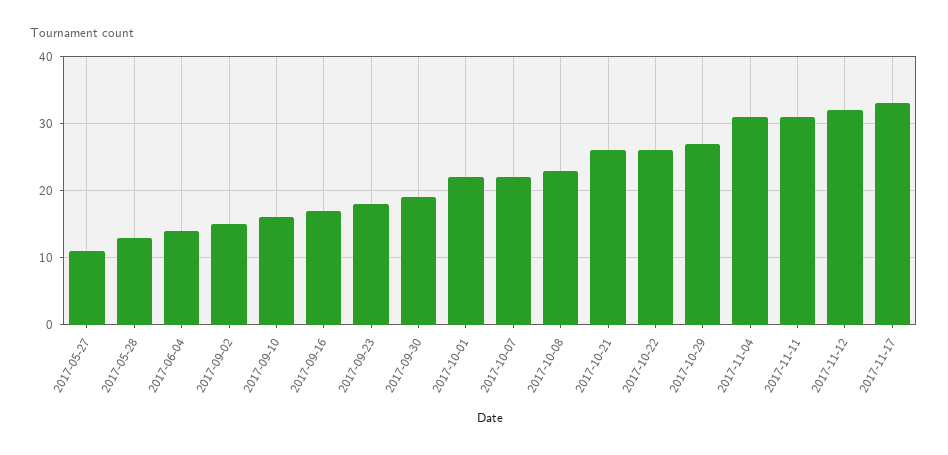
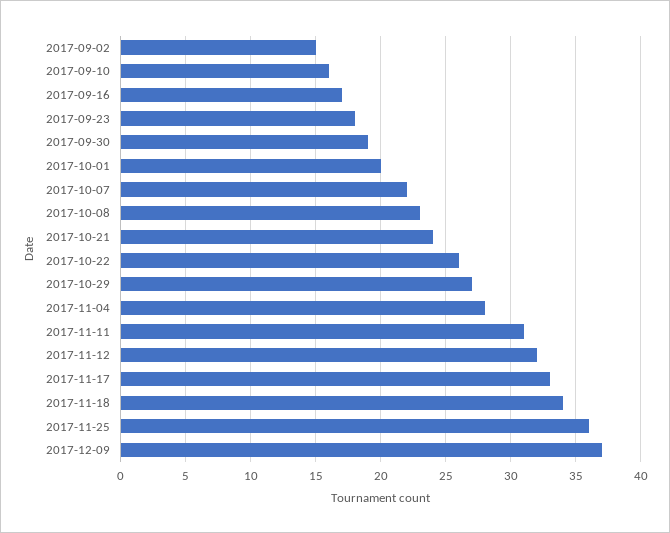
2017-05-27: 11 -> none
2017-05-28: 13 -> none
2017-06-04: 14 -> none
2017-10-01: 22 -> 20
2017-10-21: 26 -> 24
2017-11-04: 31 -> 28
2017-11-18: none -> 34
2017-11-25: none -> 36
2017-12-09: none -> 37

